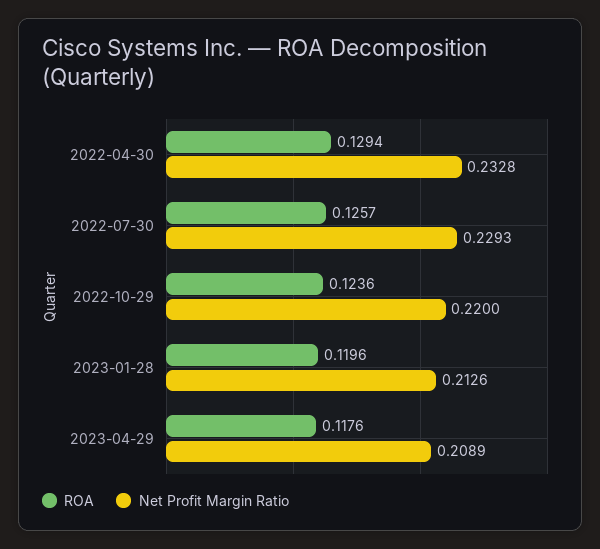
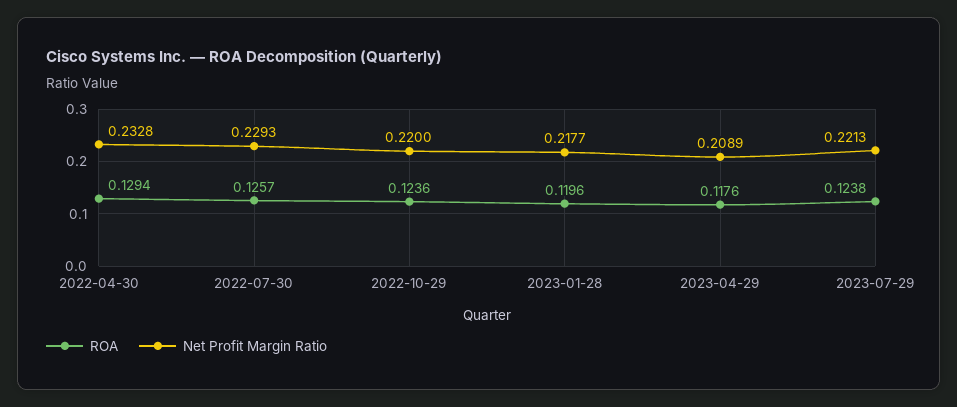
Net Profit Margin Ratio, 2023-01-28: 0.2126 -> 0.2177
ROA, 2023-07-29: none -> 0.1238
Net Profit Margin Ratio, 2023-07-29: none -> 0.2213

